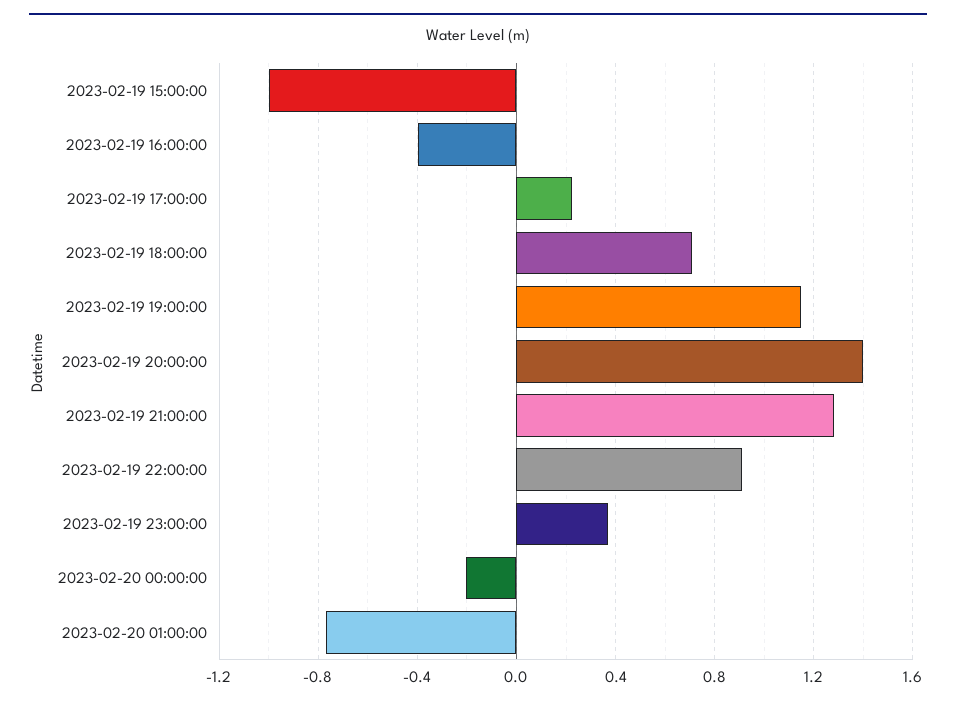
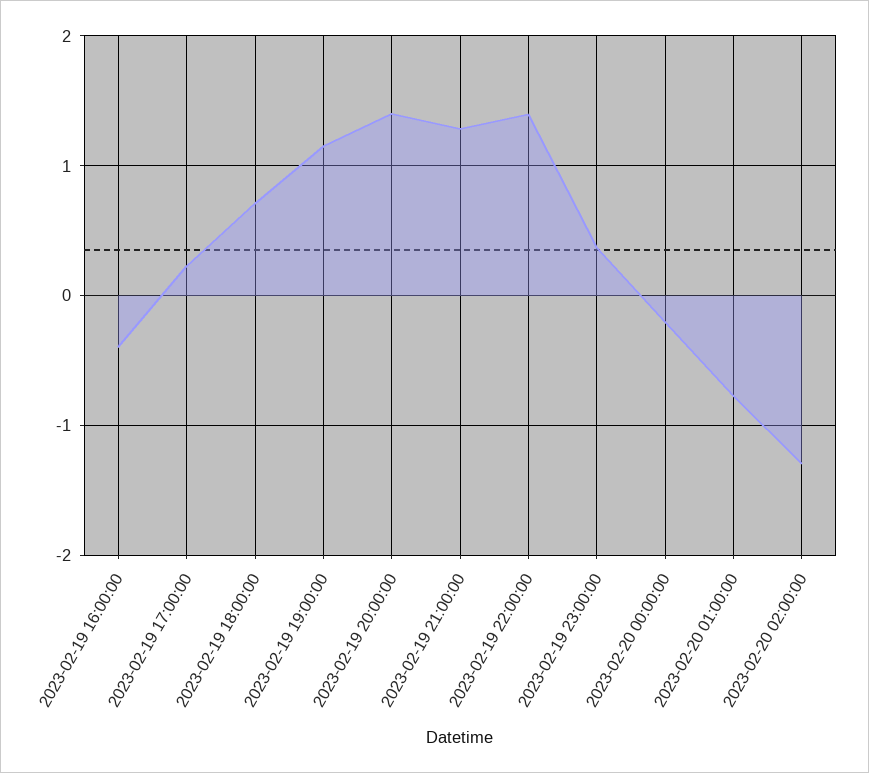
2023-02-19 15:00:00: -1 -> none
2023-02-19 22:00:00: 0.9 -> 1.4
2023-02-20 02:00:00: none -> -1.3

